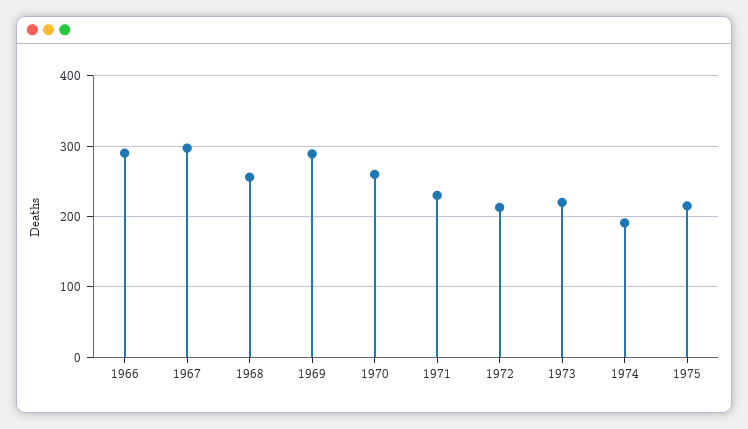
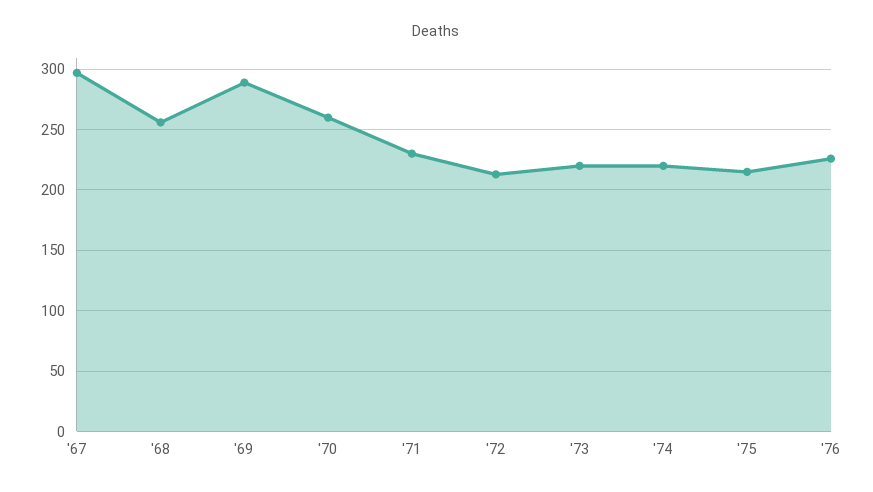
1966: 290 -> none
1974: 190 -> 220
'76: none -> 225

